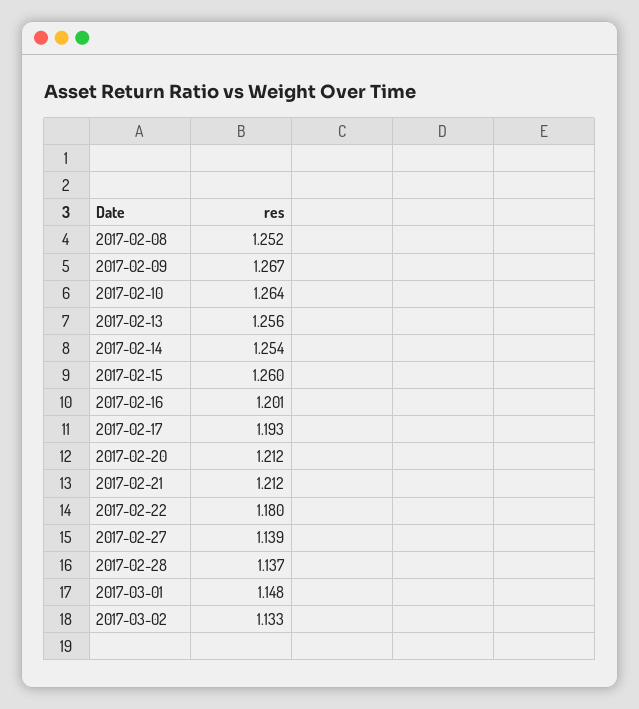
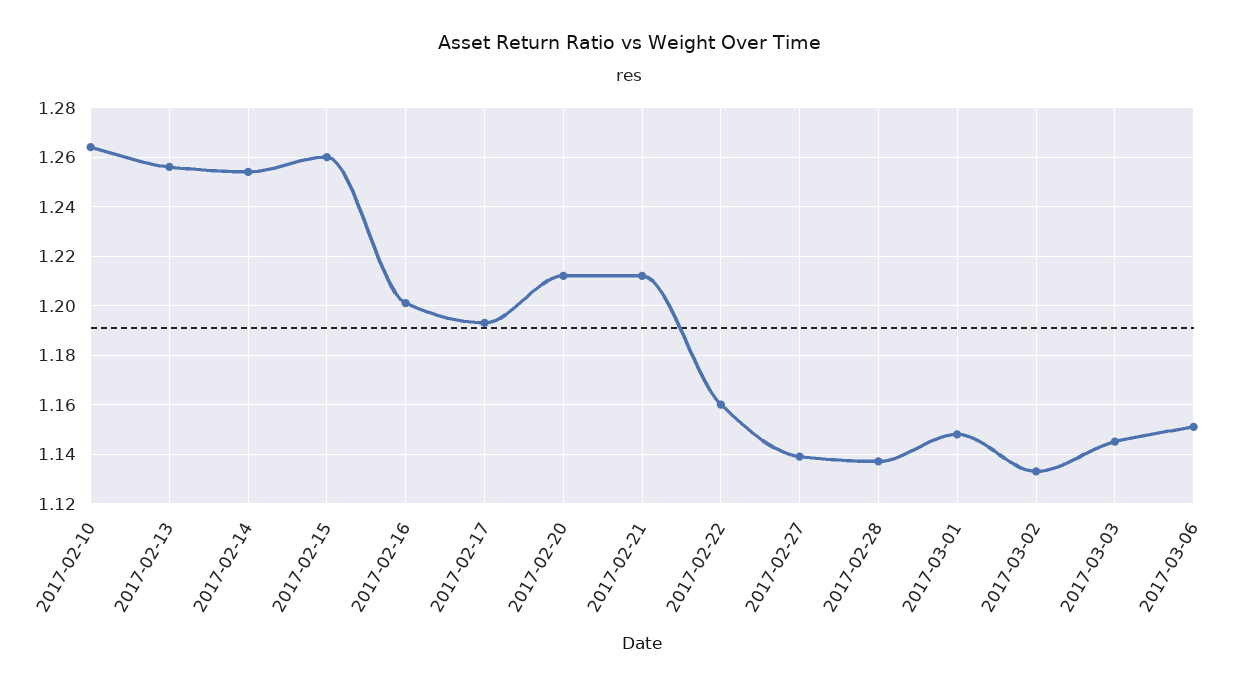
2017-02-08: 1.252 -> none
2017-02-09: 1.267 -> none
2017-02-22: 1.18 -> 1.16
2017-03-03: none -> 1.145
2017-03-06: none -> 1.15

